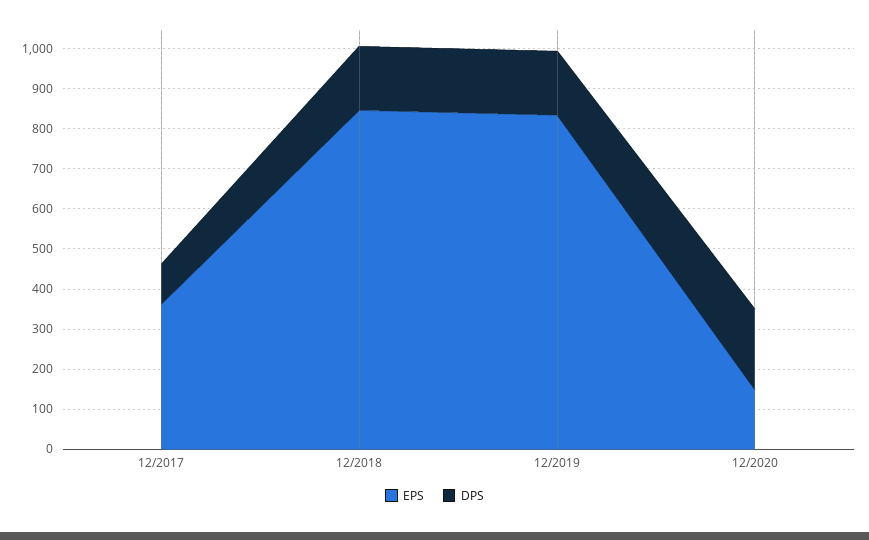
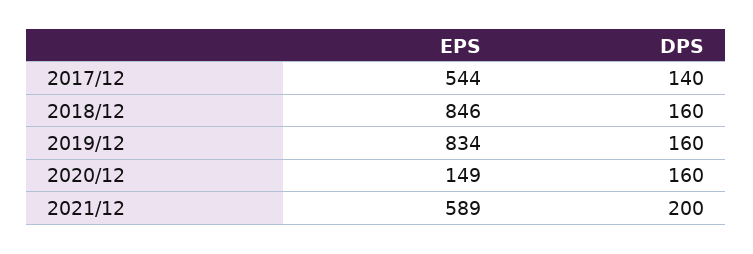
EPS, 12/2017: 360 -> 544
DPS, 12/2017: 100 -> 140
DPS, 12/2020: 200 -> 160
EPS, 2021/12: none -> 589
DPS, 2021/12: none -> 200

